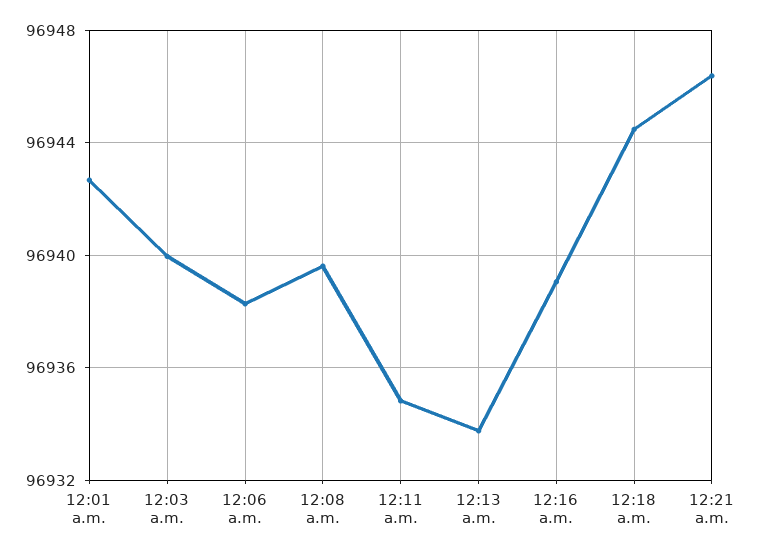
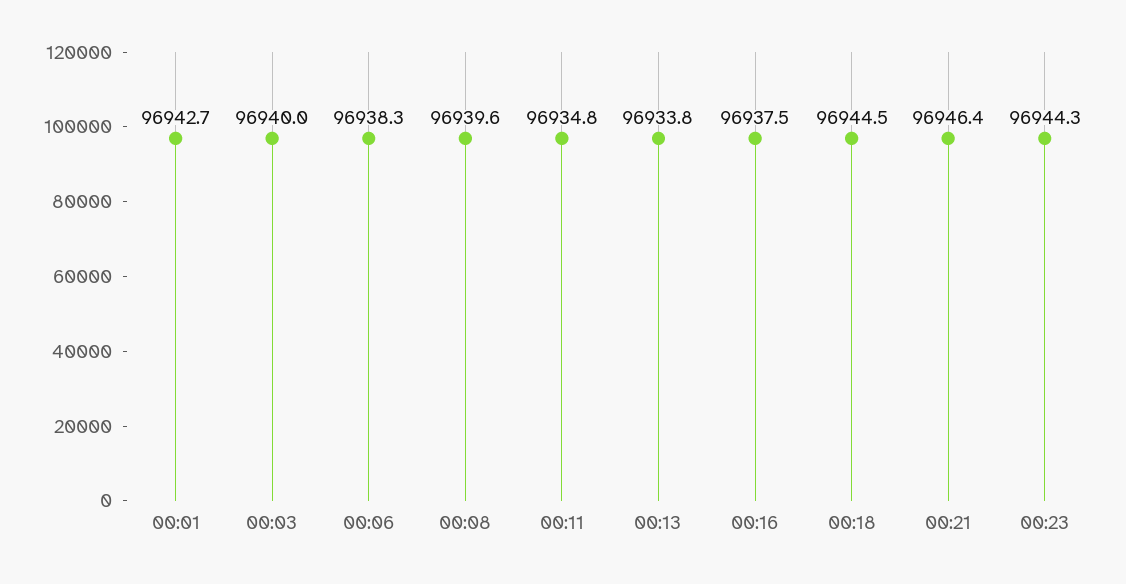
12:16 a.m.: 96939 -> 96937.5
00:23: none -> 96944.3

